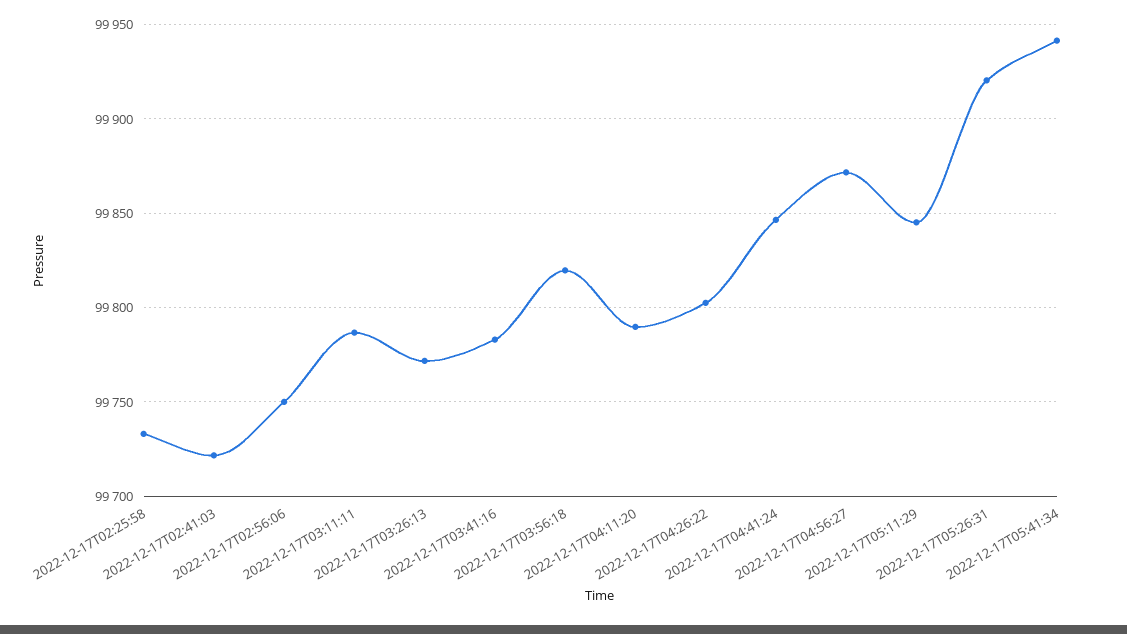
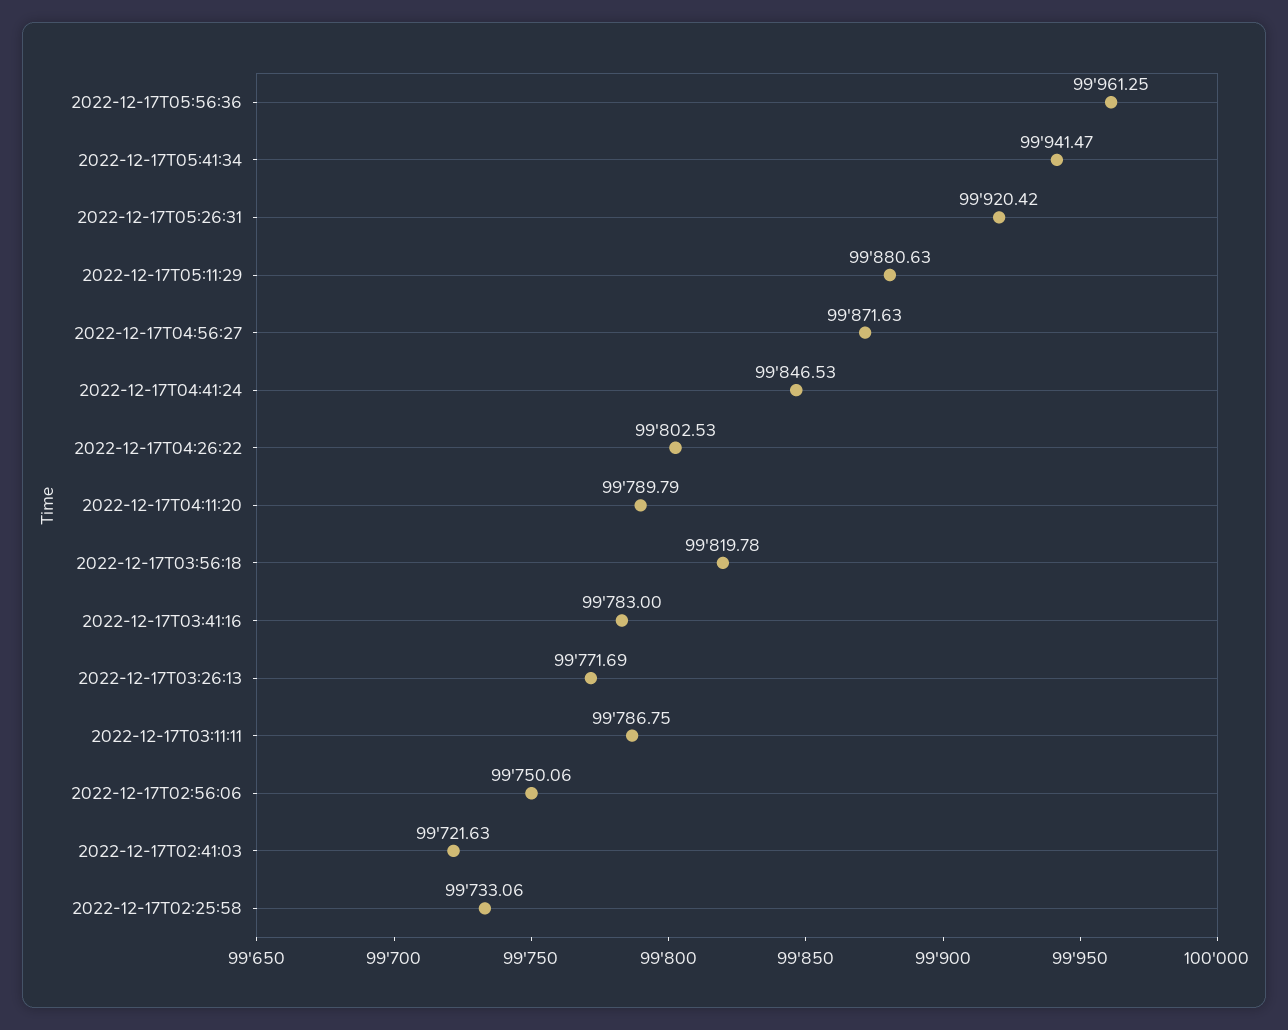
2022-12-17T05:11:29: 99845 -> 99880.63
2022-12-17T05:56:36: none -> 99961.25

